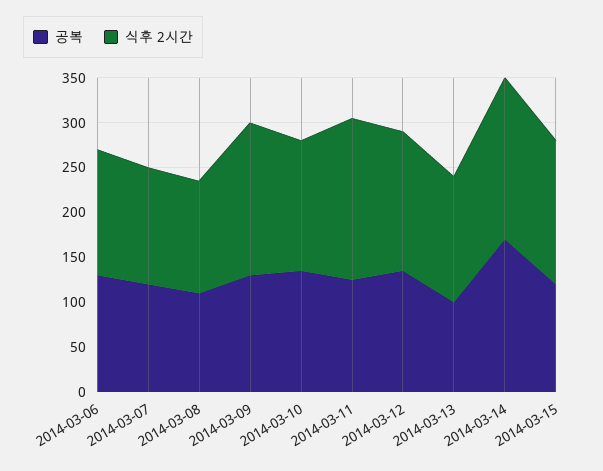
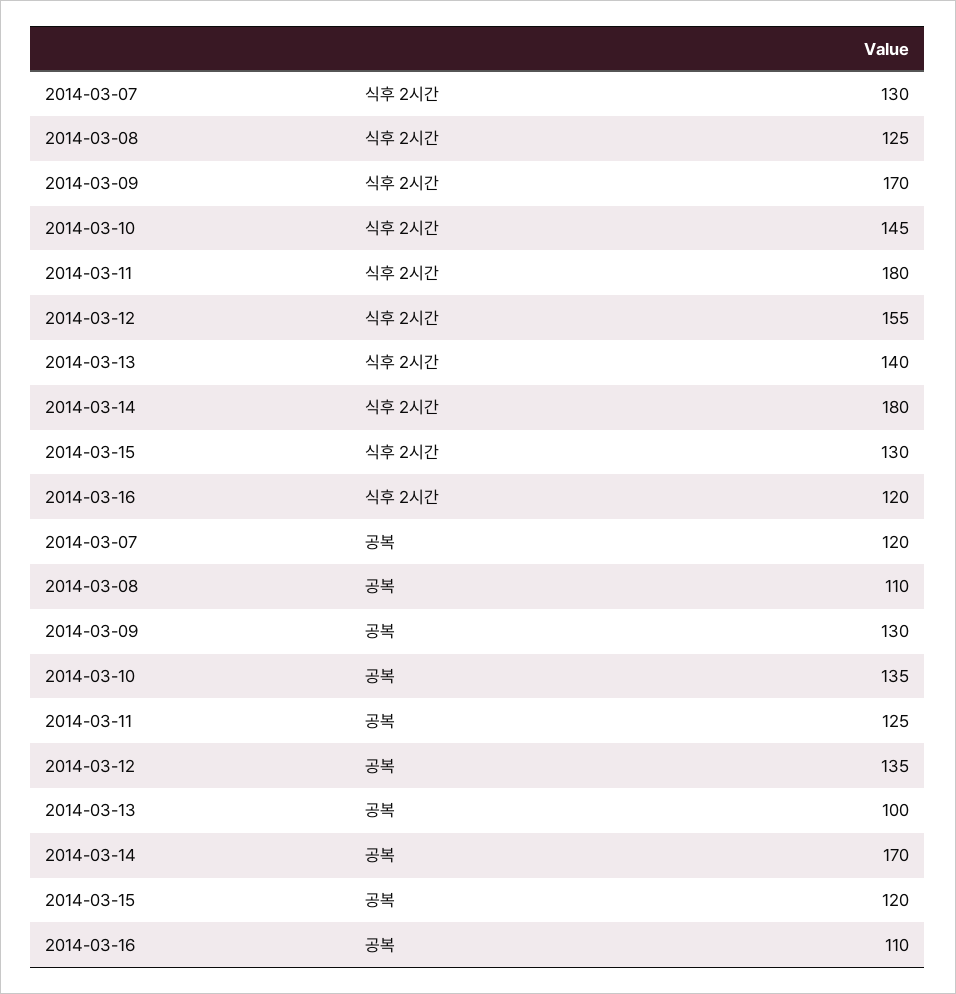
공복, 2014-03-06: 130 -> none
식후 2시간, 2014-03-06: 140 -> none
식후 2시간, 2014-03-15: 160 -> 130
식후 2시간, 2014-03-16: none -> 120
공복, 2014-03-16: none -> 110

